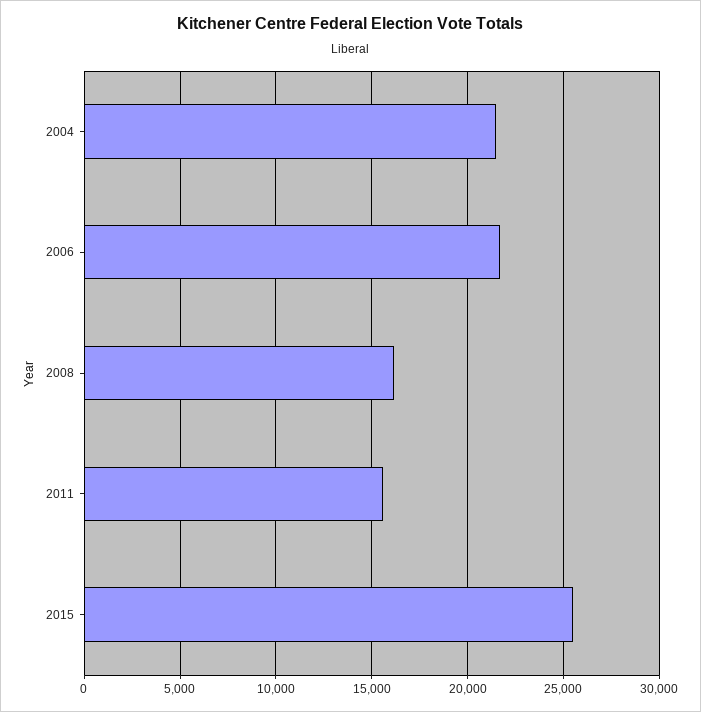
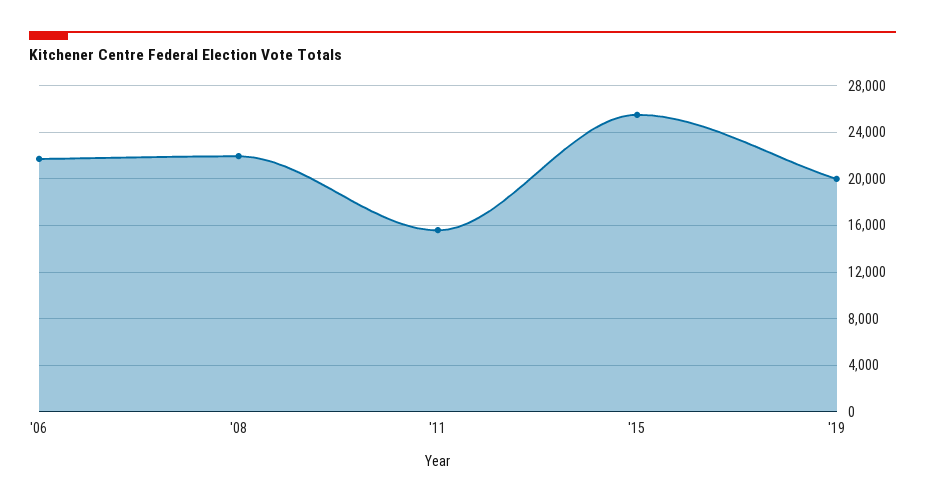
2004: 21500 -> none
2008: 16000 -> 22000
'19: none -> 20000

